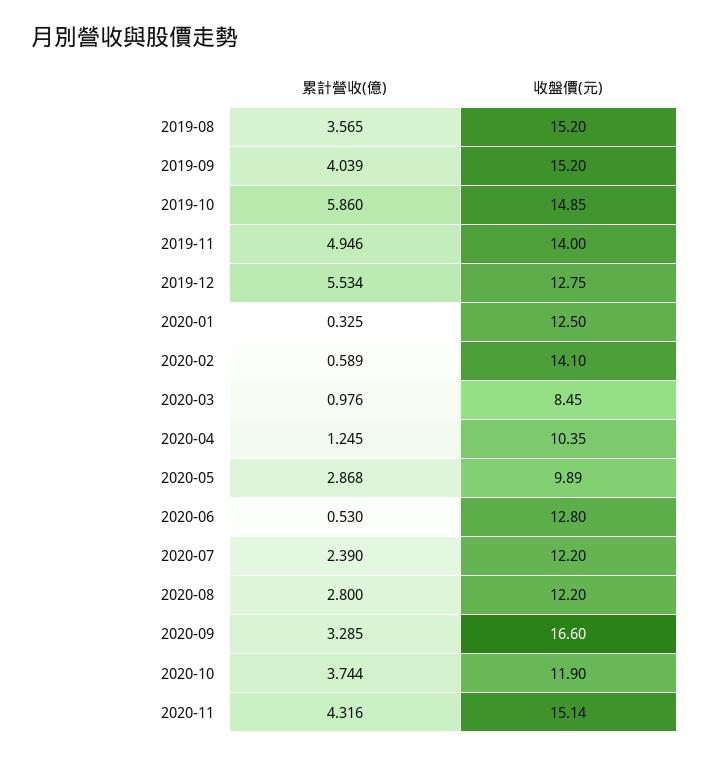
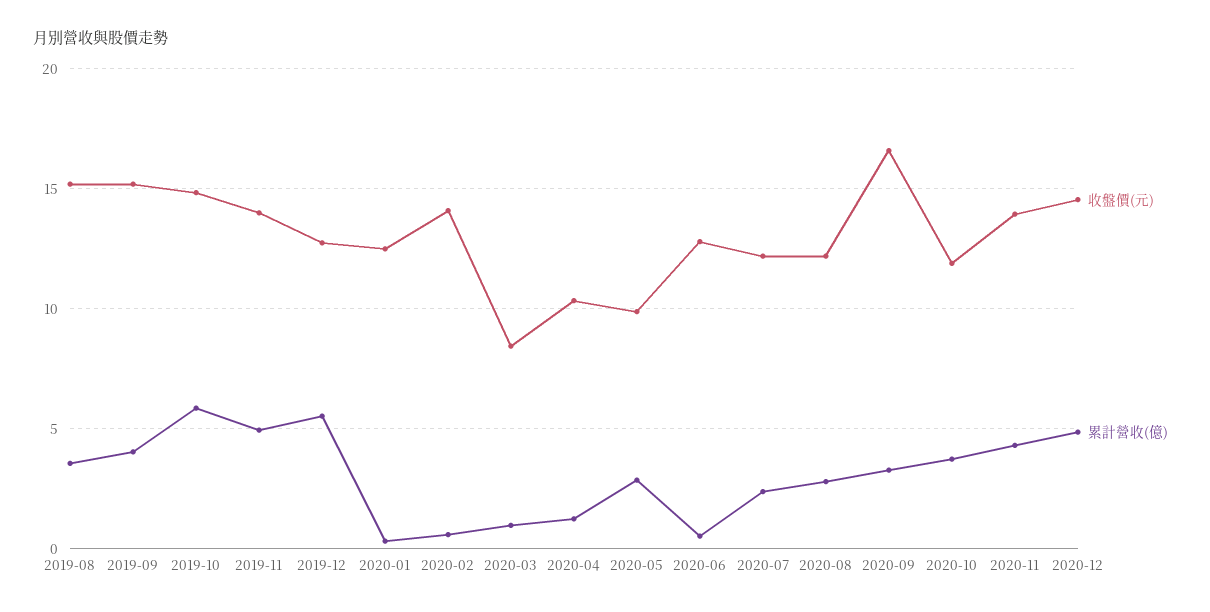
收盤價(元), 2020-11: 15.14 -> 14
收盤價(元), 2020-12: none -> 14.5
累計營收(億), 2020-12: none -> 5

